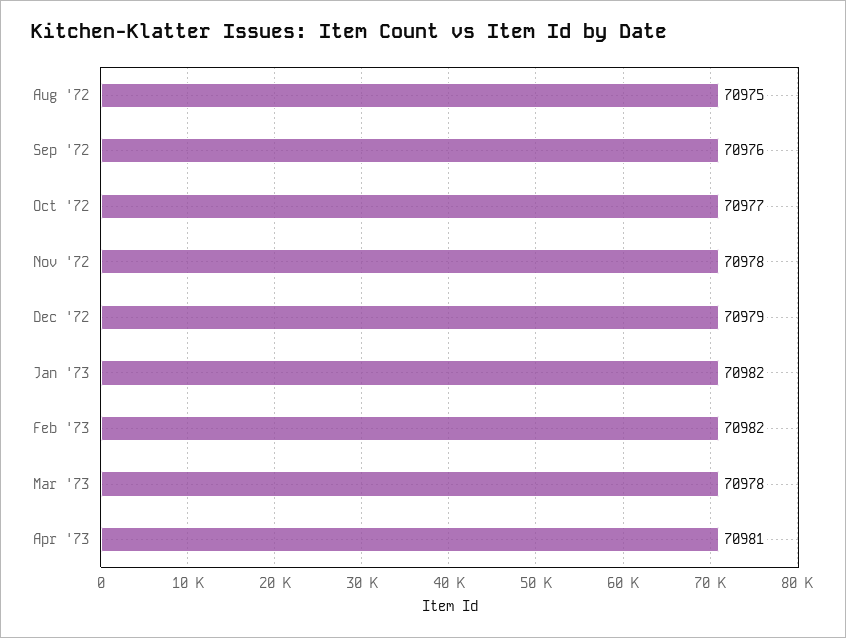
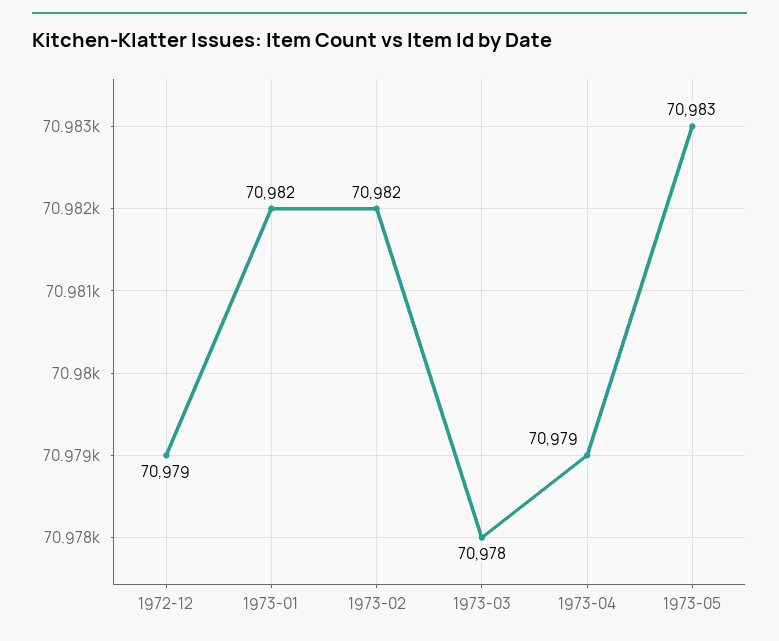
Aug '72: 70975 -> none
Sep '72: 70976 -> none
Oct '72: 70977 -> none
Nov '72: 70978 -> none
Apr '73: 70981 -> 70979
1973-05: none -> 70983

